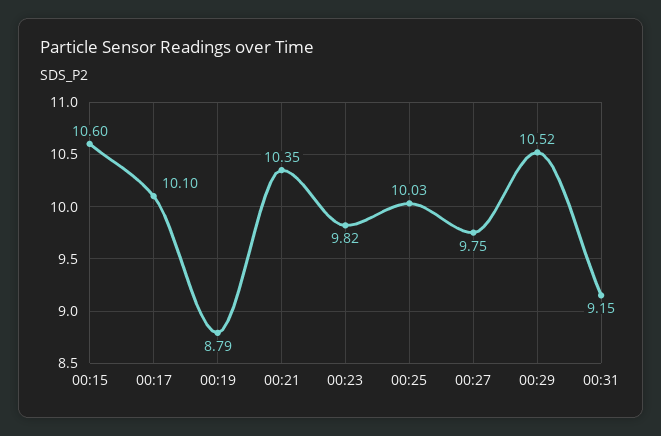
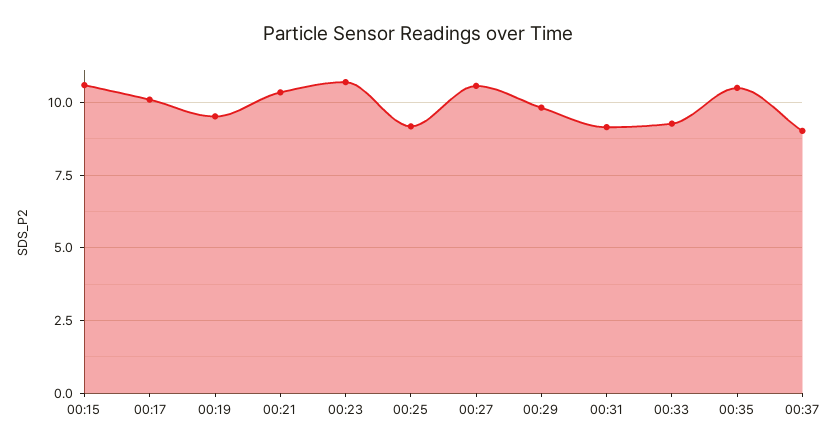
00:19: 8.79 -> 9.5
00:23: 9.82 -> 10.75
00:25: 10.03 -> 9.25
00:27: 9.75 -> 10.5
00:29: 10.52 -> 9.75
00:33: none -> 9.25
00:35: none -> 10.5
00:37: none -> 9

